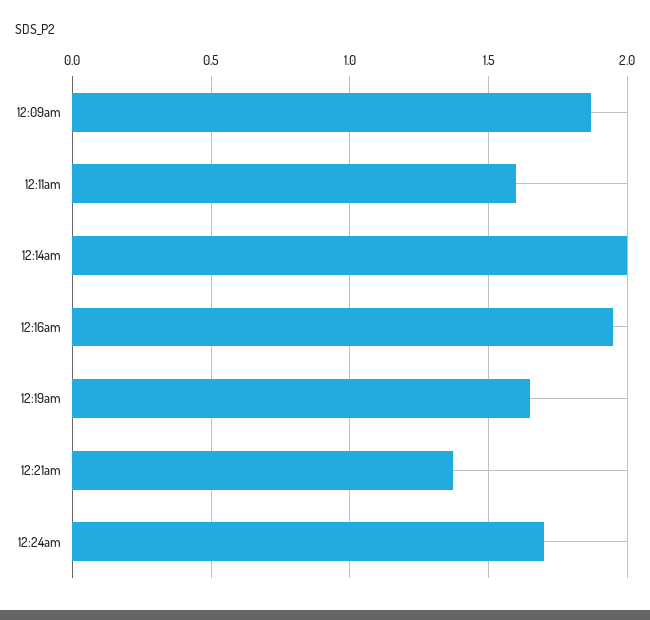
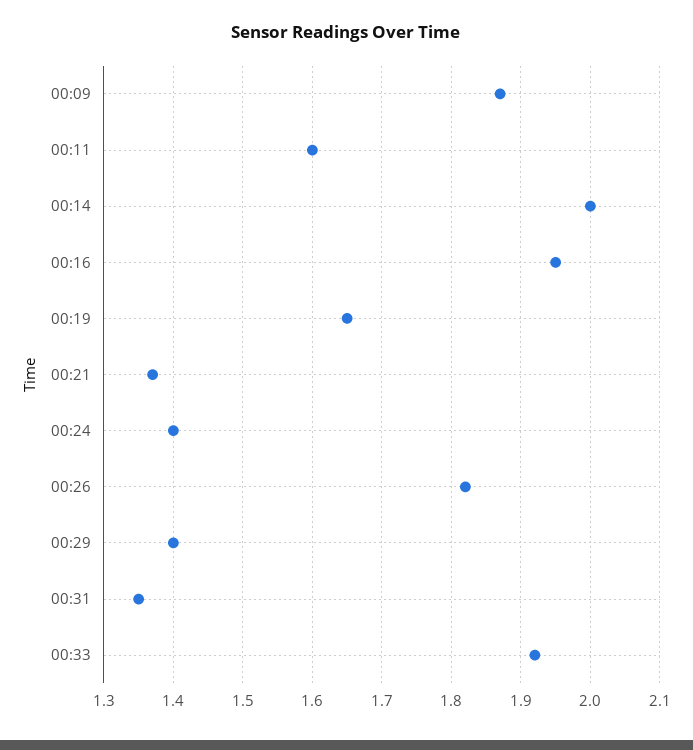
12:24am: 1.7 -> 1.4
00:26: none -> 1.82
00:29: none -> 1.4
00:31: none -> 1.35
00:33: none -> 1.92

